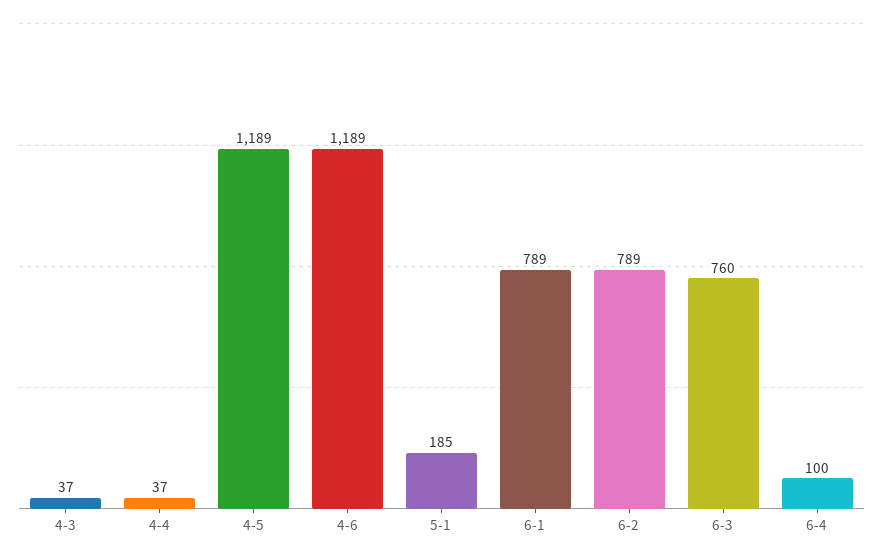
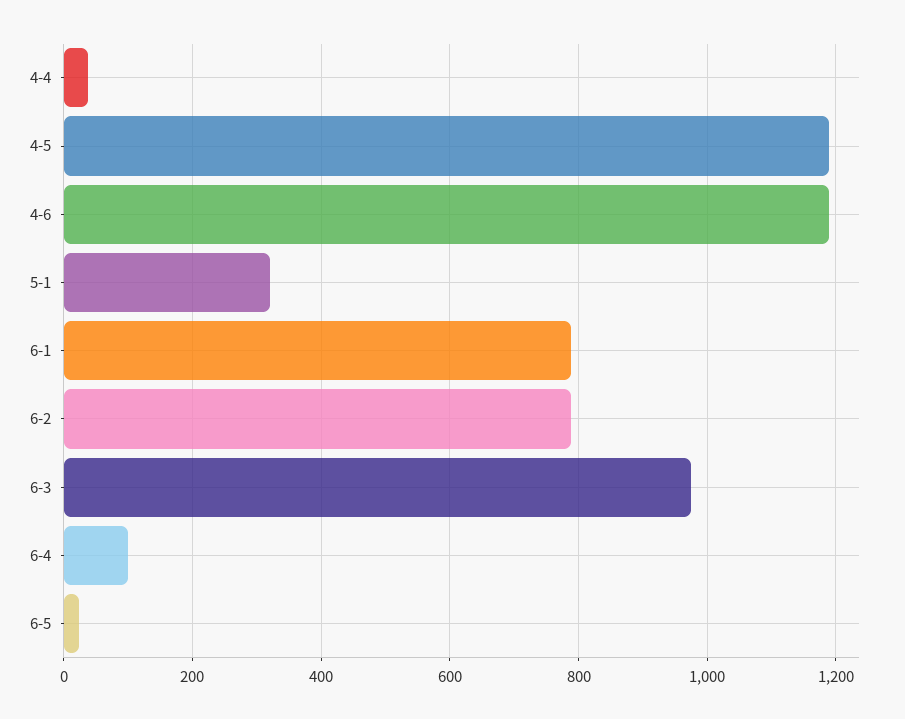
4-3: 37 -> none
5-1: 185 -> 320
6-3: 760 -> 980
6-5: none -> 20

